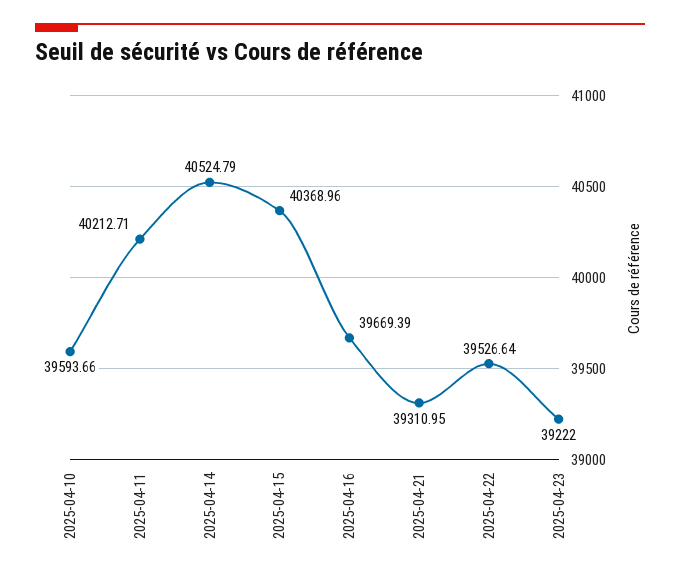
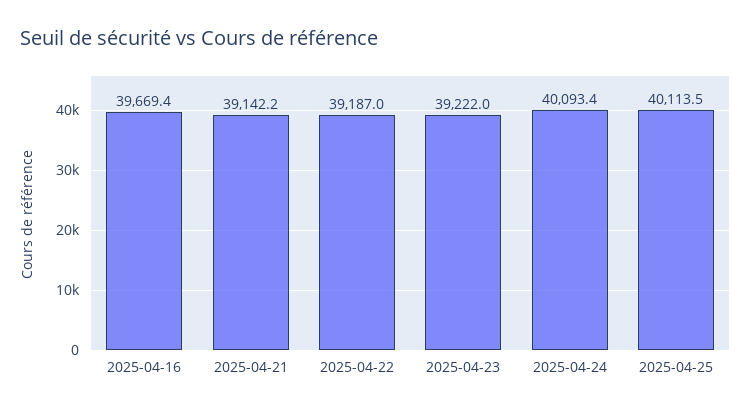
2025-04-10: 39593.66 -> none
2025-04-11: 40212.71 -> none
2025-04-14: 40524.79 -> none
2025-04-15: 40368.96 -> none
2025-04-21: 39310.95 -> 39142.2
2025-04-22: 39526.64 -> 39187
2025-04-24: none -> 40093.4
2025-04-25: none -> 40113.5

